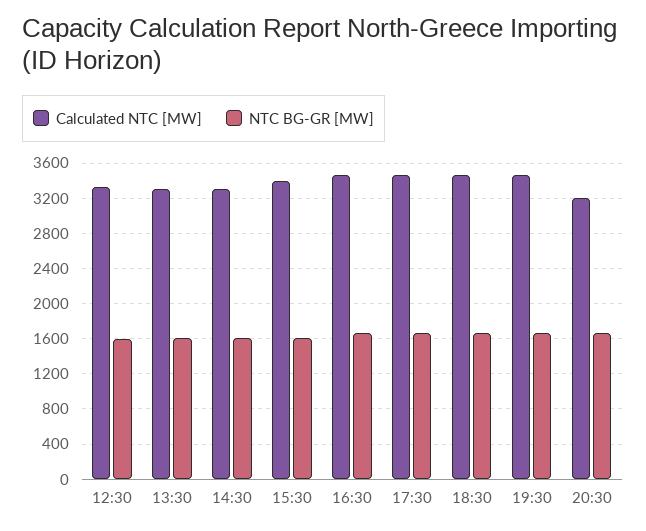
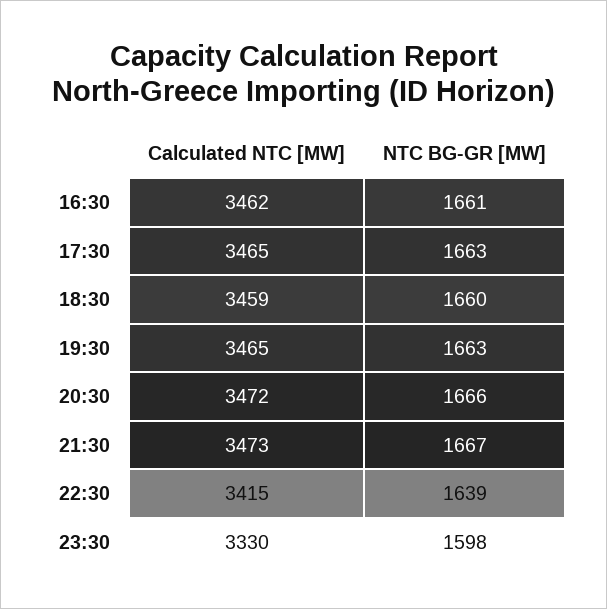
Calculated NTC [MW], 12:30: 3300 -> none
NTC BG-GR [MW], 12:30: 1600 -> none
Calculated NTC [MW], 13:30: 3300 -> none
NTC BG-GR [MW], 13:30: 1600 -> none
Calculated NTC [MW], 14:30: 3300 -> none
NTC BG-GR [MW], 14:30: 1600 -> none
Calculated NTC [MW], 15:30: 3400 -> none
NTC BG-GR [MW], 15:30: 1600 -> none
Calculated NTC [MW], 20:30: 3200 -> 3472
Calculated NTC [MW], 21:30: none -> 3473
NTC BG-GR [MW], 21:30: none -> 1667
Calculated NTC [MW], 22:30: none -> 3415
NTC BG-GR [MW], 22:30: none -> 1639
Calculated NTC [MW], 23:30: none -> 3330
NTC BG-GR [MW], 23:30: none -> 1598

